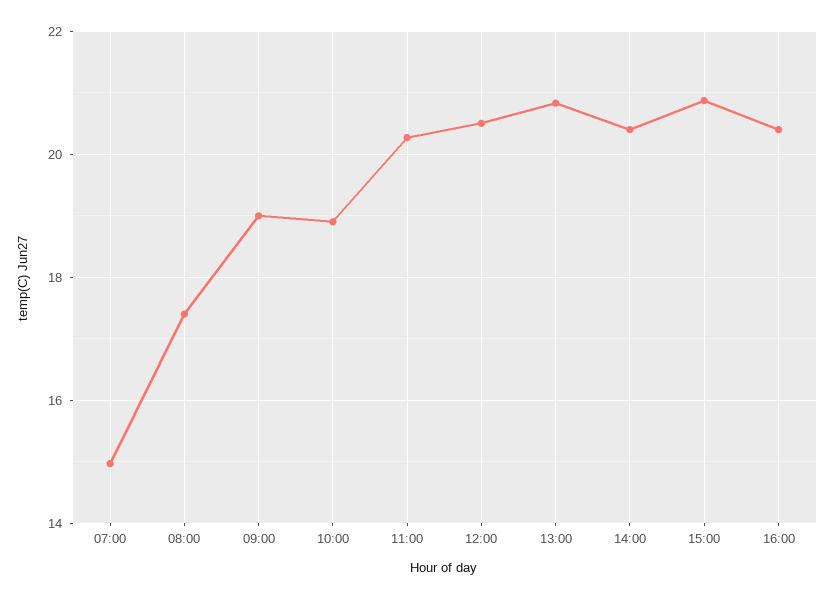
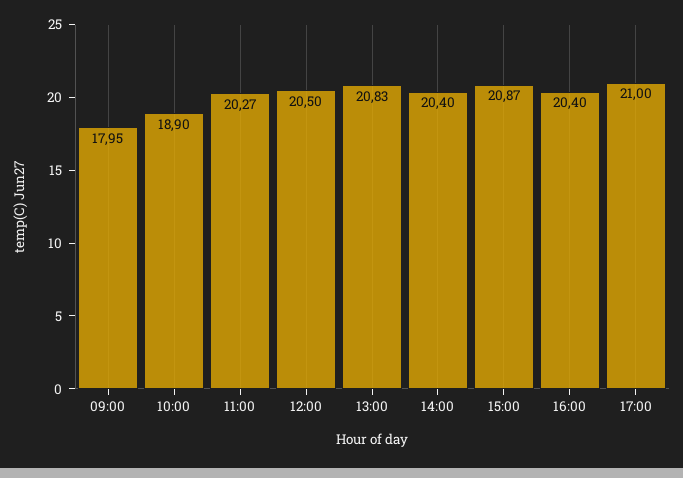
07:00: 15 -> none
08:00: 17.4 -> none
09:00: 19 -> 17.95
17:00: none -> 21

